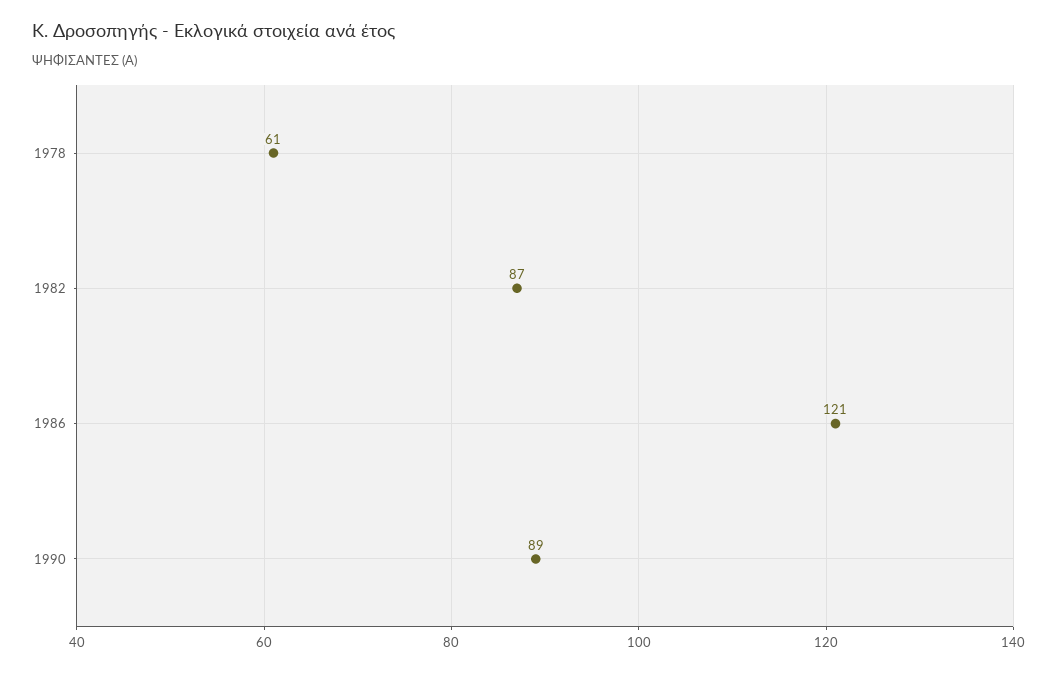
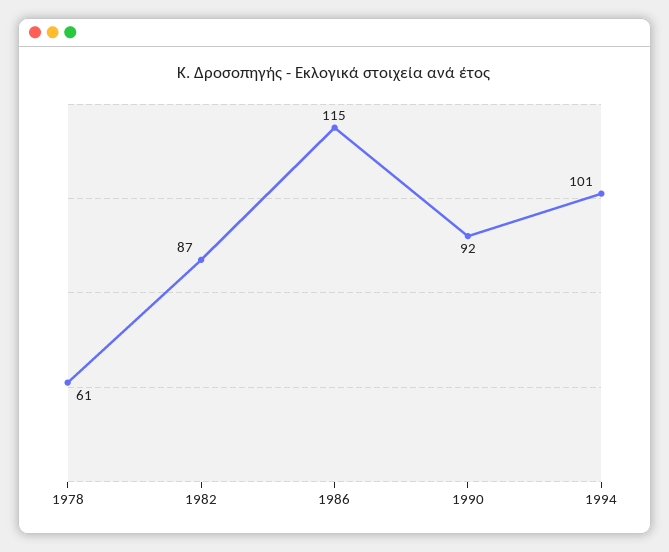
1986: 121 -> 115
1990: 89 -> 92
1994: none -> 101

